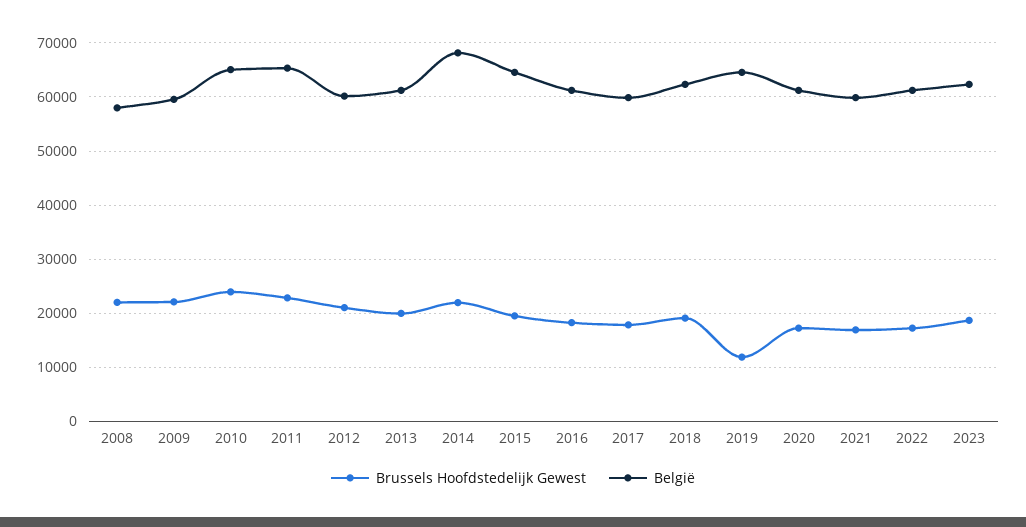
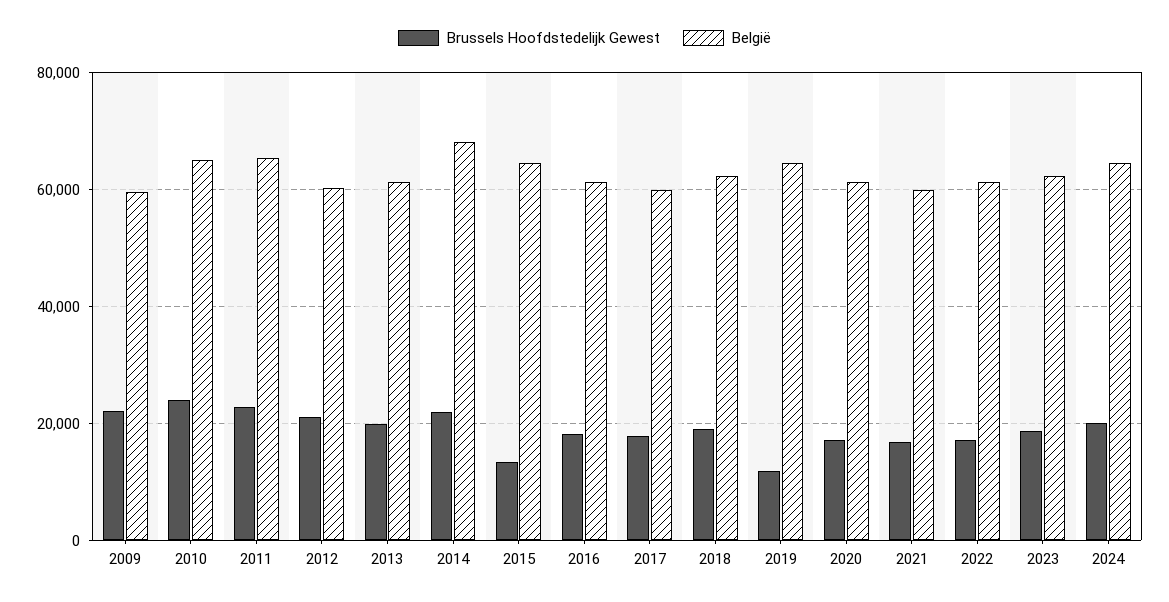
Brussels Hoofdstedelijk Gewest, 2008: 22000 -> none
België, 2008: 58000 -> none
Brussels Hoofdstedelijk Gewest, 2015: 20000 -> 14000
Brussels Hoofdstedelijk Gewest, 2024: none -> 20000
België, 2024: none -> 64000

